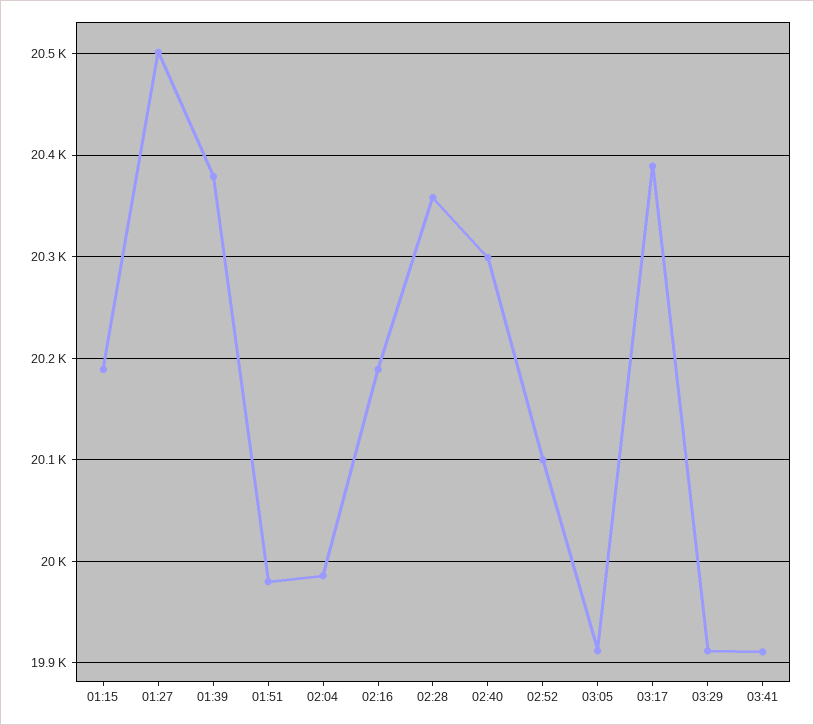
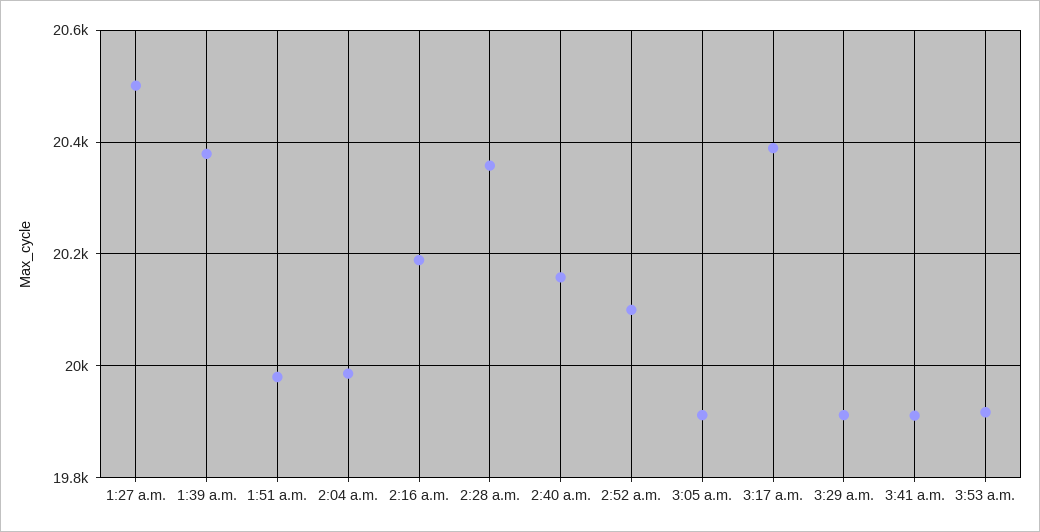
01:15: 20190 -> none
02:40: 20300 -> 20160
3:53 a.m.: none -> 19920

